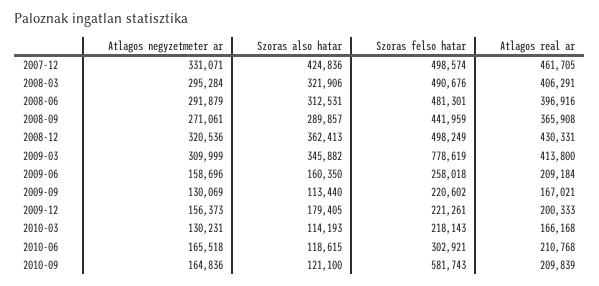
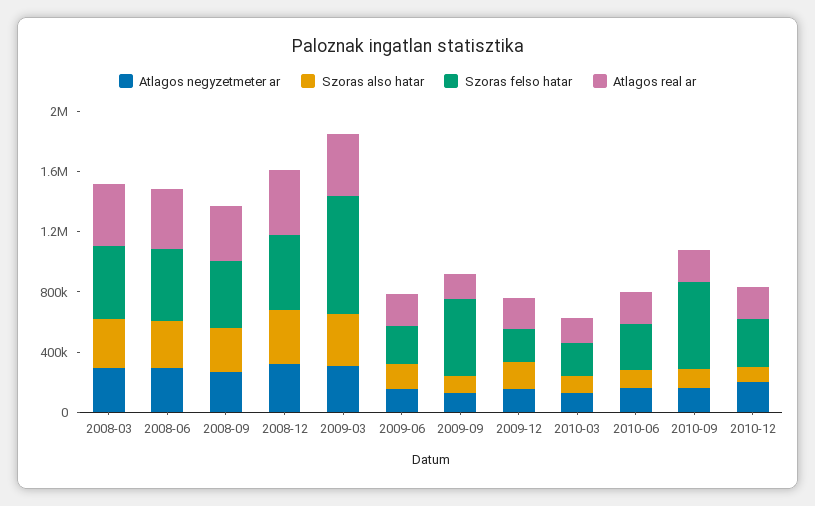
Atlagos negyzetmeter ar, 2007-12: 331071 -> none
Szoras also hatar, 2007-12: 424836 -> none
Szoras felso hatar, 2007-12: 498574 -> none
Atlagos real ar, 2007-12: 461705 -> none
Szoras felso hatar, 2009-09: 220602 -> 500000
Atlagos negyzetmeter ar, 2010-12: none -> 200000
Szoras also hatar, 2010-12: none -> 100000
Szoras felso hatar, 2010-12: none -> 300000
Atlagos real ar, 2010-12: none -> 200000

